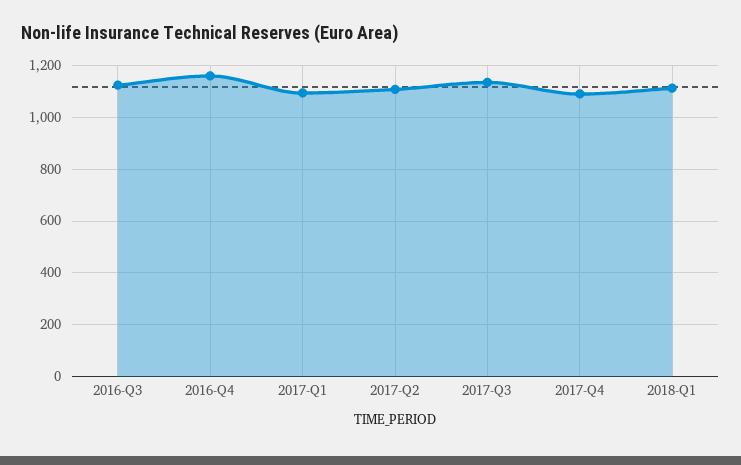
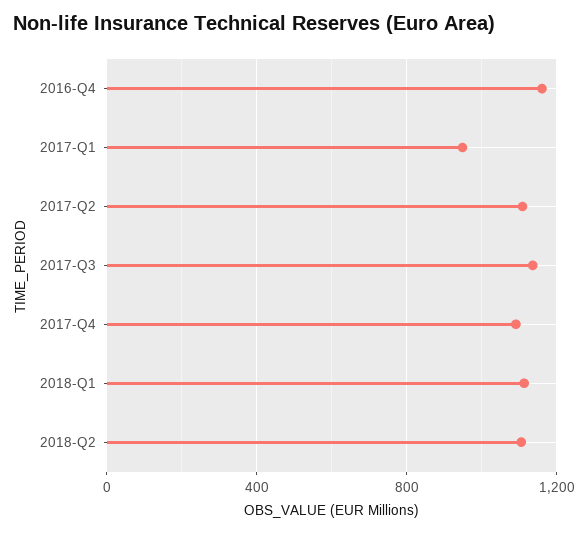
2016-Q3: 1125 -> none
2017-Q1: 1100 -> 950
2018-Q2: none -> 1100

